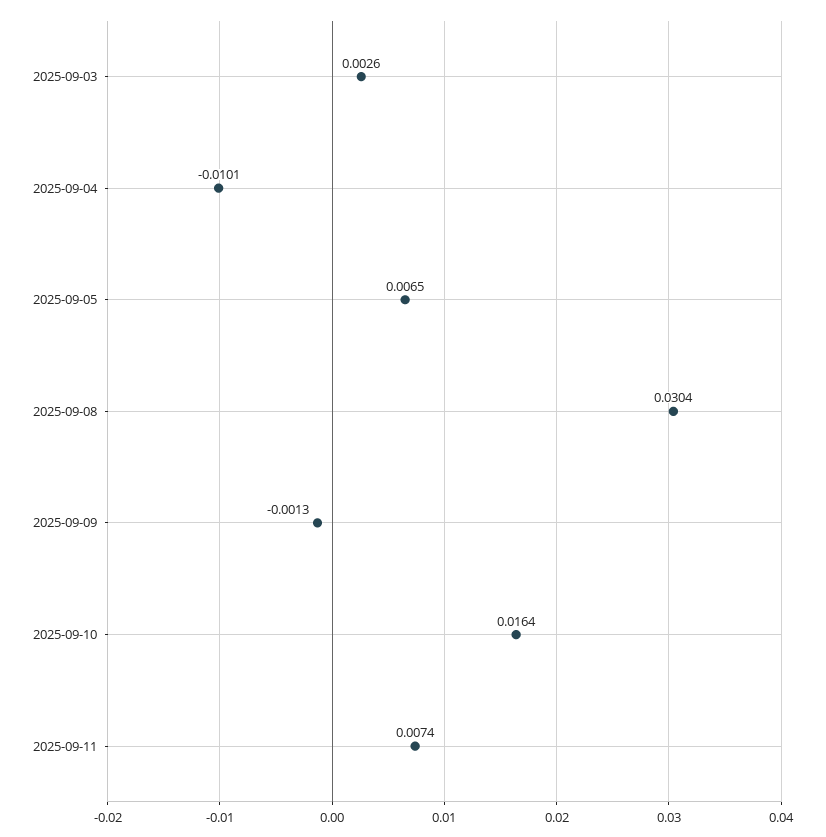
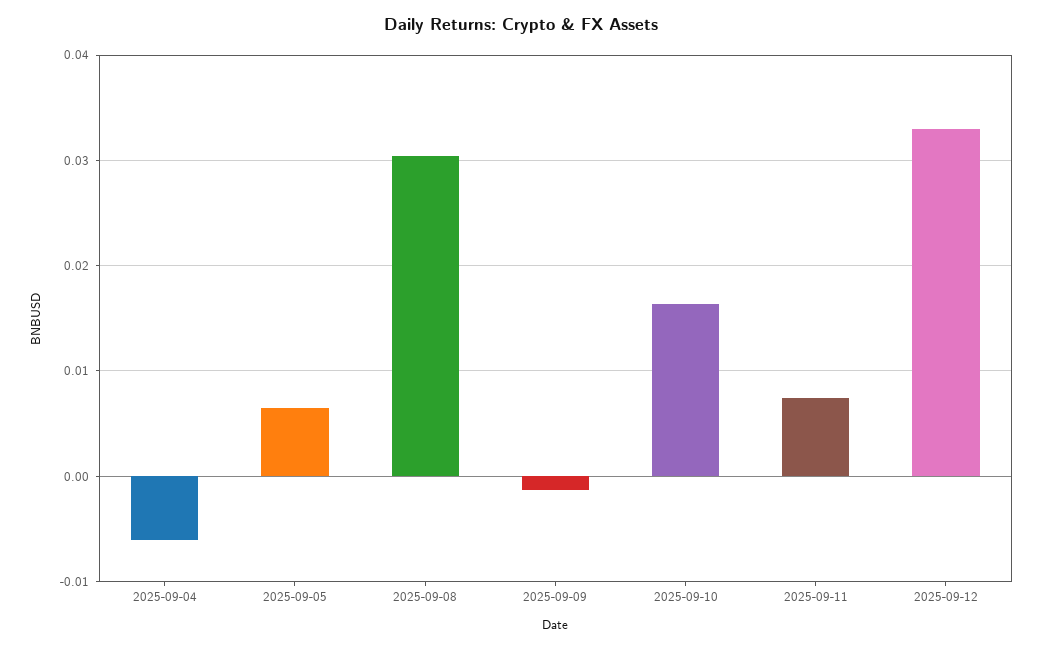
2025-09-03: 0.0026 -> none
2025-09-04: -0.0101 -> -0.006
2025-09-12: none -> 0.033

